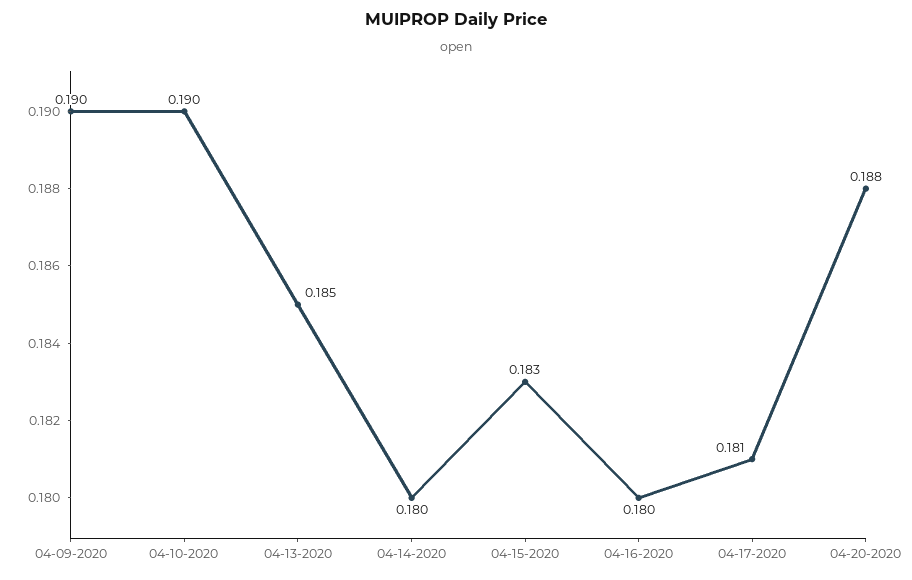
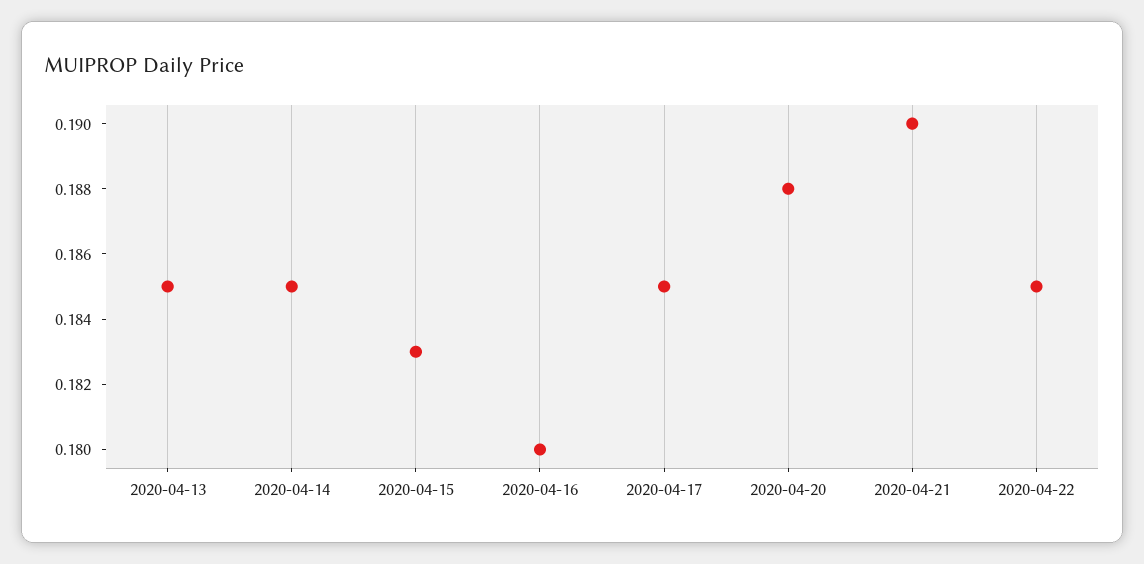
04-09-2020: 0.19 -> none
04-10-2020: 0.19 -> none
04-14-2020: 0.18 -> 0.185
04-17-2020: 0.181 -> 0.185
2020-04-21: none -> 0.19
2020-04-22: none -> 0.185

